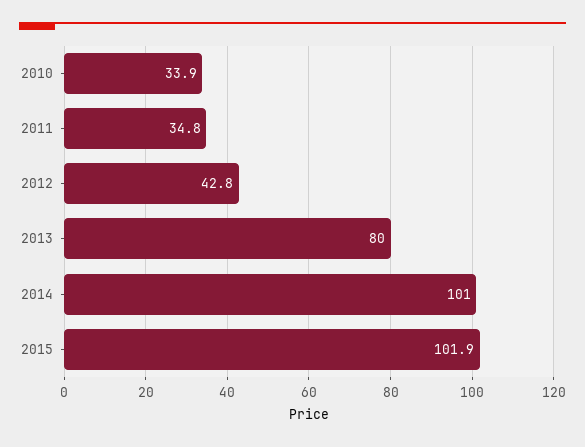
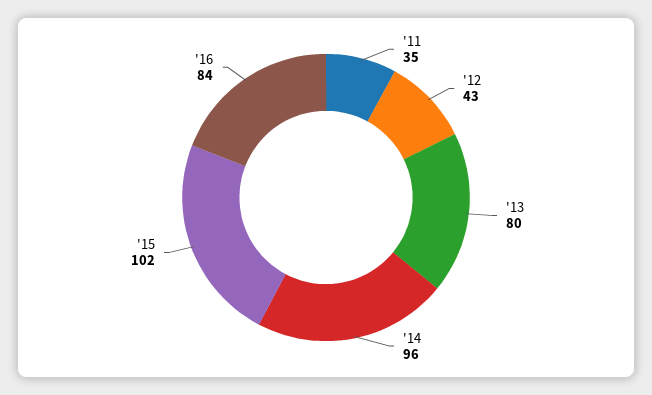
2010: 33.9 -> none
2014: 101 -> 96
'16: none -> 84

